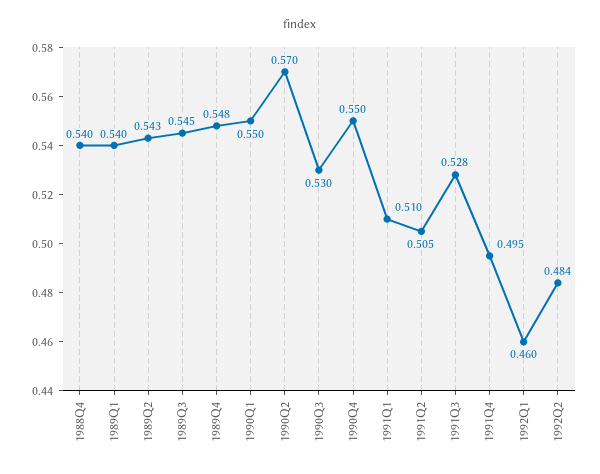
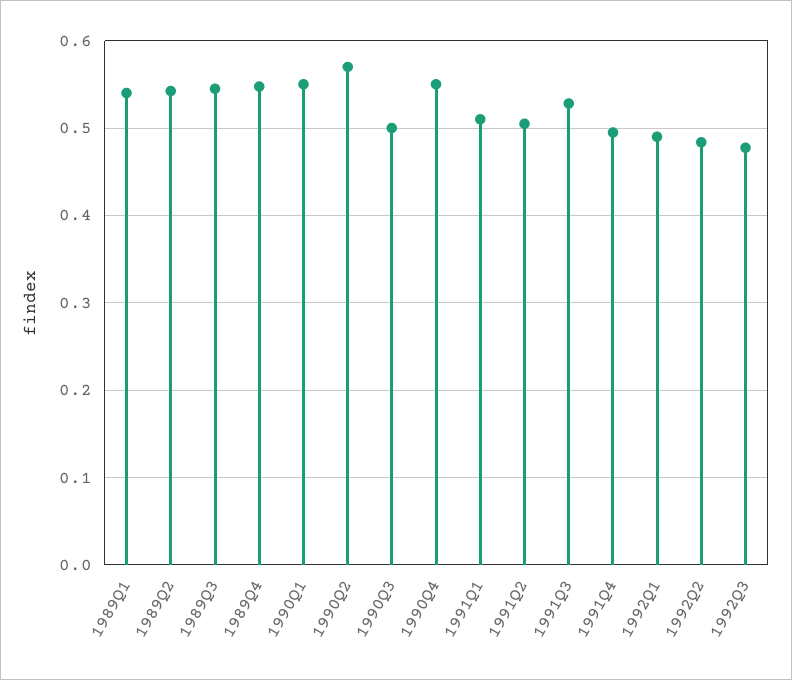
1988Q4: 0.54 -> none
1990Q3: 0.53 -> 0.5
1992Q1: 0.46 -> 0.49
1992Q3: none -> 0.48

